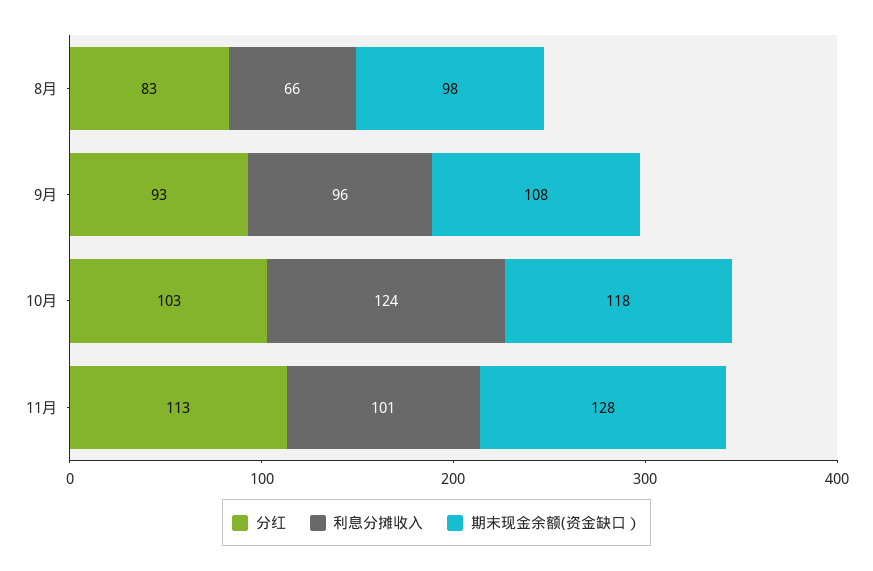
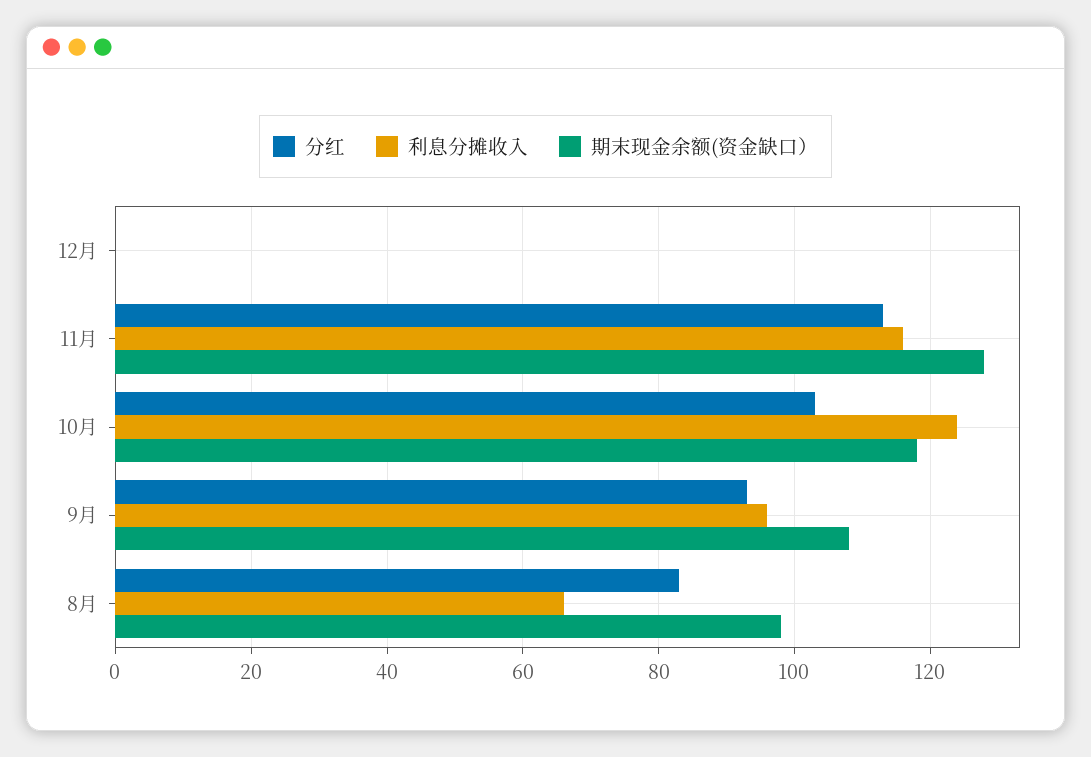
利息分摊收入, 11月: 101 -> 115
分红, 12月: none -> 0
利息分摊收入, 12月: none -> 0
期末现金余额(资金缺口）, 12月: none -> 0

